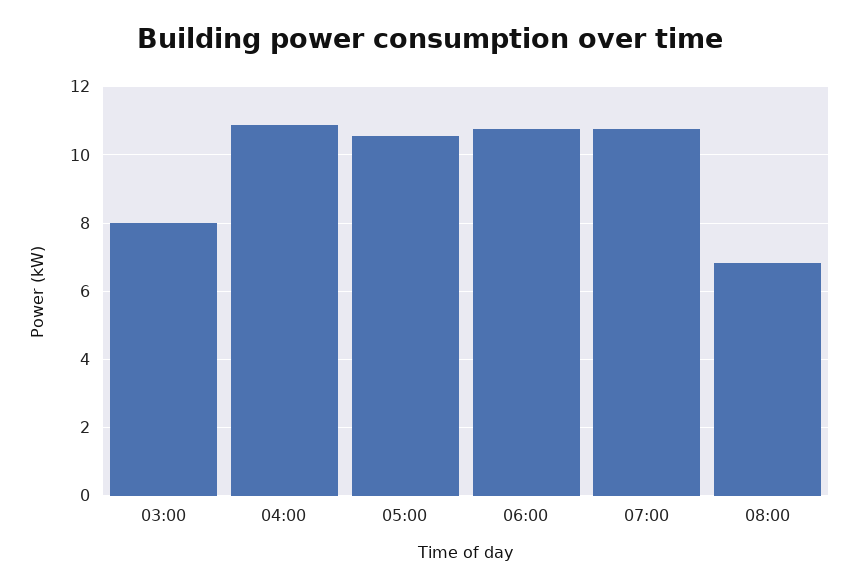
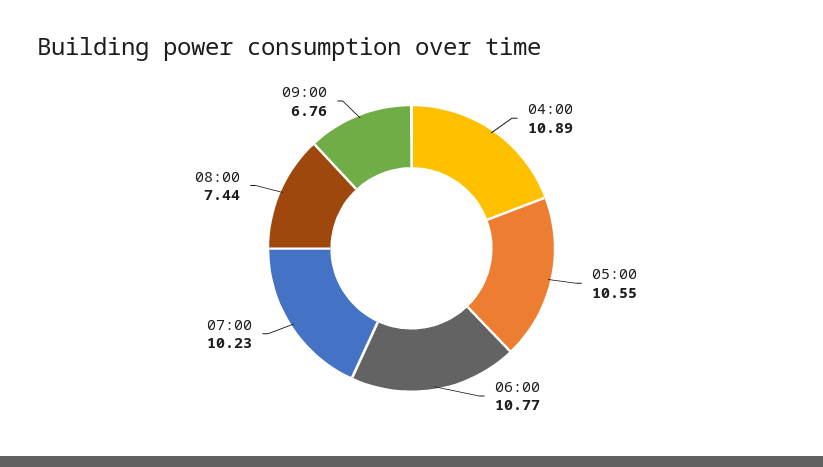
03:00: 8 -> none
07:00: 10.8 -> 10.23
08:00: 6.8 -> 7.44
09:00: none -> 6.76

